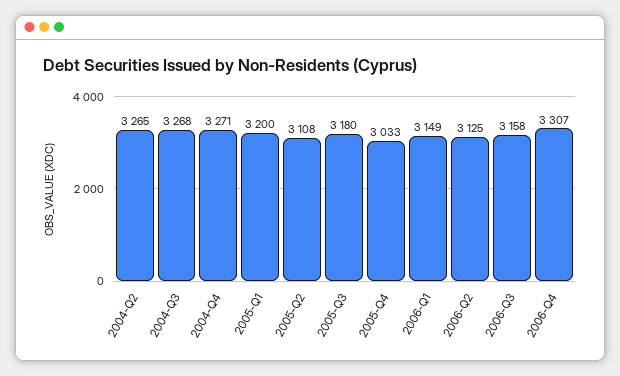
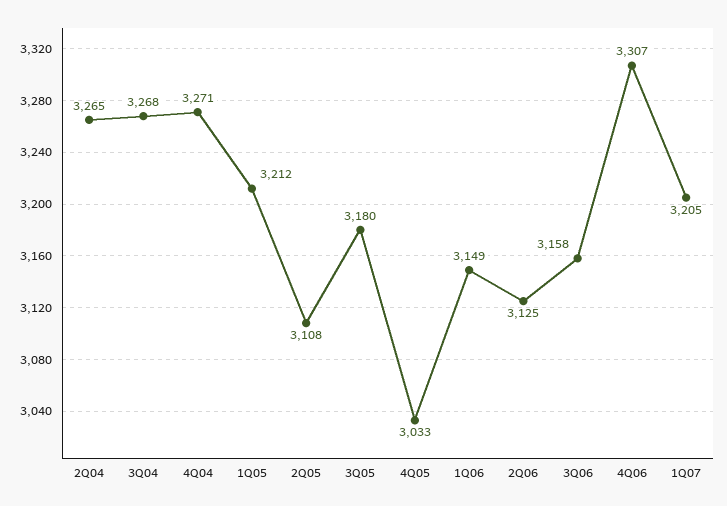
2005-Q1: 3200 -> 3212
1Q07: none -> 3205

